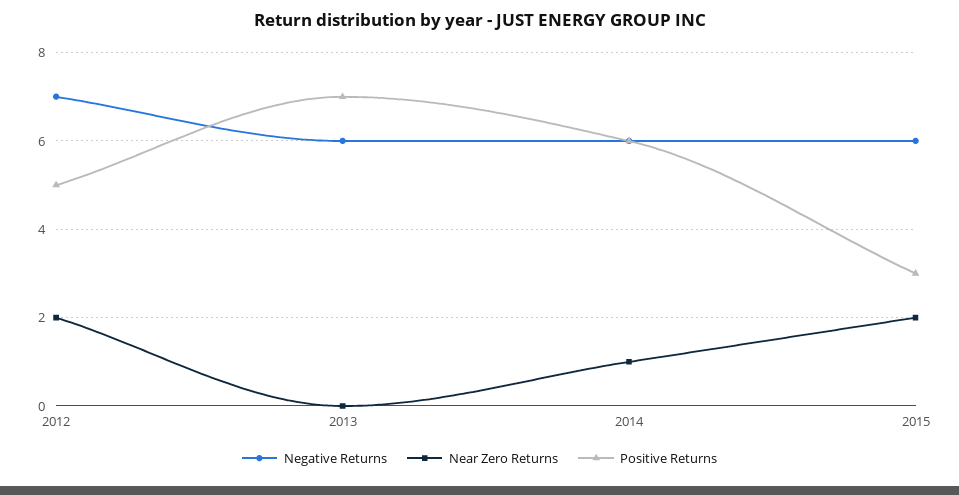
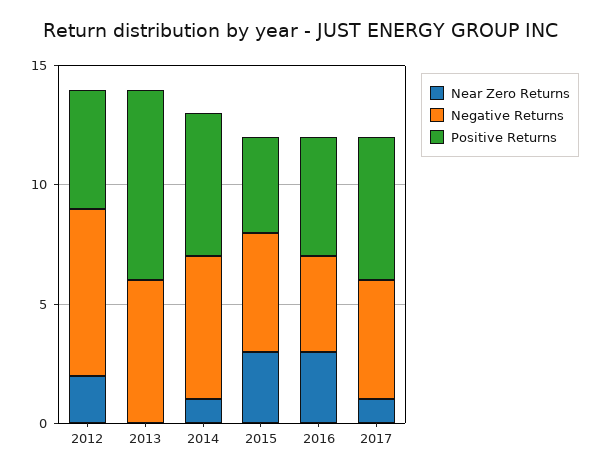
Positive Returns, 2013: 7 -> 8
Negative Returns, 2015: 6 -> 5
Near Zero Returns, 2015: 2 -> 3
Positive Returns, 2015: 3 -> 4
Near Zero Returns, 2016: none -> 3
Negative Returns, 2016: none -> 4
Positive Returns, 2016: none -> 5
Near Zero Returns, 2017: none -> 1
Negative Returns, 2017: none -> 5
Positive Returns, 2017: none -> 6

